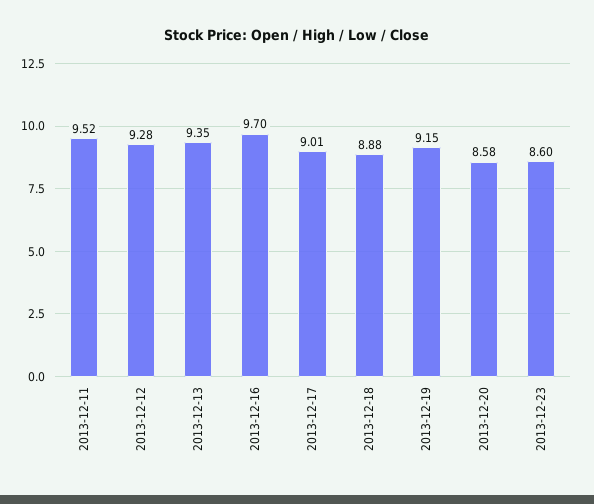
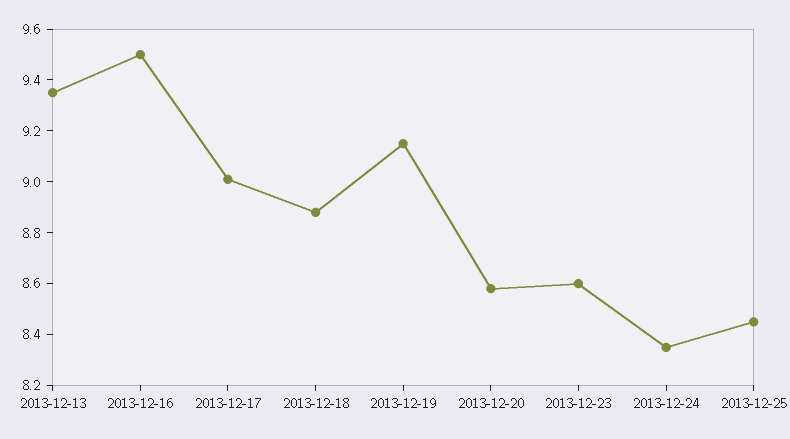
2013-12-11: 9.52 -> none
2013-12-12: 9.28 -> none
2013-12-16: 9.7 -> 9.5
2013-12-24: none -> 8.35
2013-12-25: none -> 8.45

